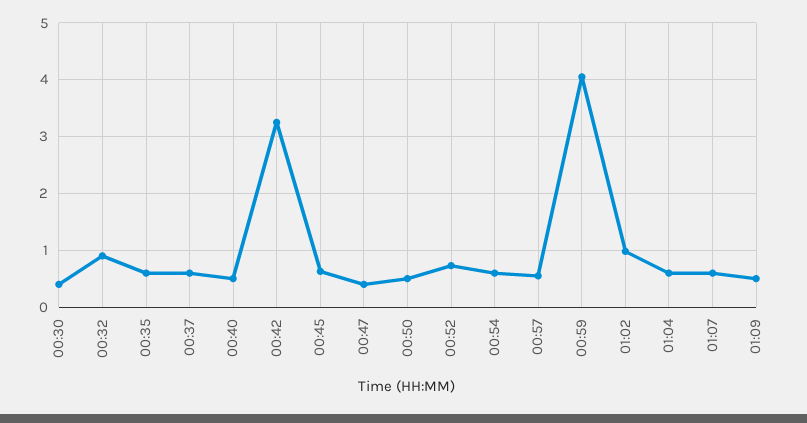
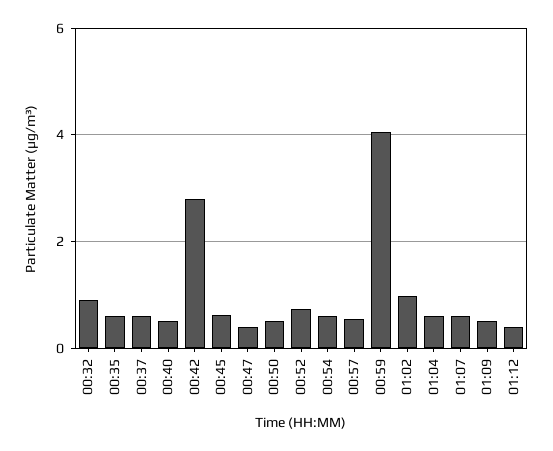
00:30: 0.4 -> none
00:42: 3.2 -> 2.8
01:12: none -> 0.4

